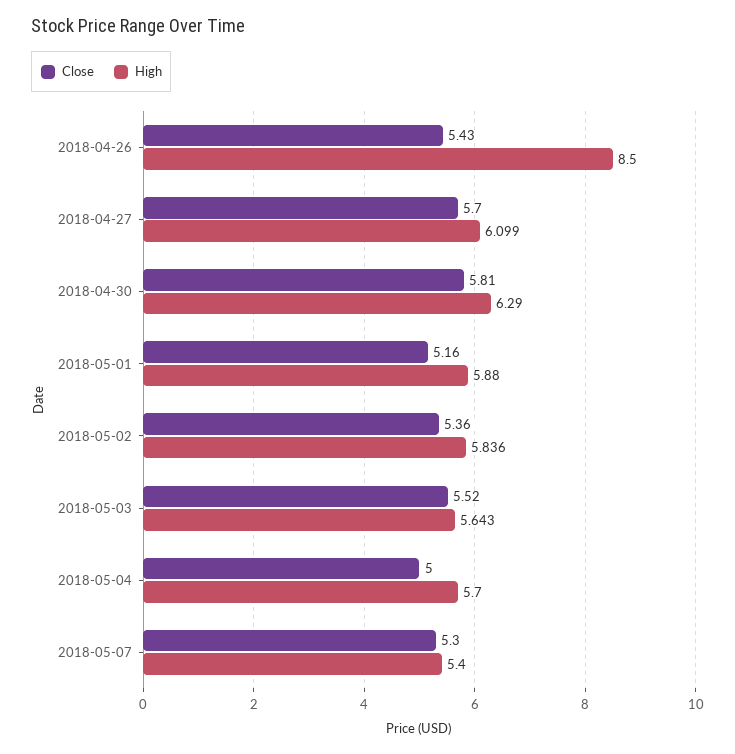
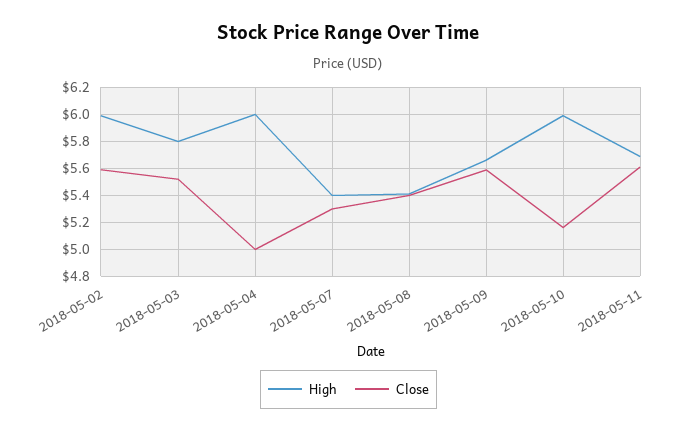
Close, 2018-04-26: 5.43 -> none
High, 2018-04-26: 8.5 -> none
Close, 2018-04-27: 5.7 -> none
High, 2018-04-27: 6.099 -> none
Close, 2018-04-30: 5.81 -> none
High, 2018-04-30: 6.29 -> none
Close, 2018-05-01: 5.16 -> none
High, 2018-05-01: 5.88 -> none
Close, 2018-05-02: 5.36 -> 5.6
High, 2018-05-02: 5.836 -> 6
High, 2018-05-03: 5.643 -> 5.8
High, 2018-05-04: 5.7 -> 6
High, 2018-05-08: none -> 5.4
Close, 2018-05-08: none -> 5.4
High, 2018-05-09: none -> 5.65
Close, 2018-05-09: none -> 5.6
High, 2018-05-10: none -> 6
Close, 2018-05-10: none -> 5.15
High, 2018-05-11: none -> 5.7
Close, 2018-05-11: none -> 5.6

